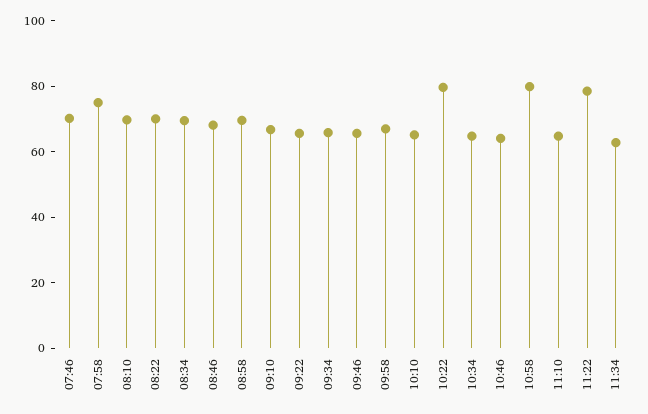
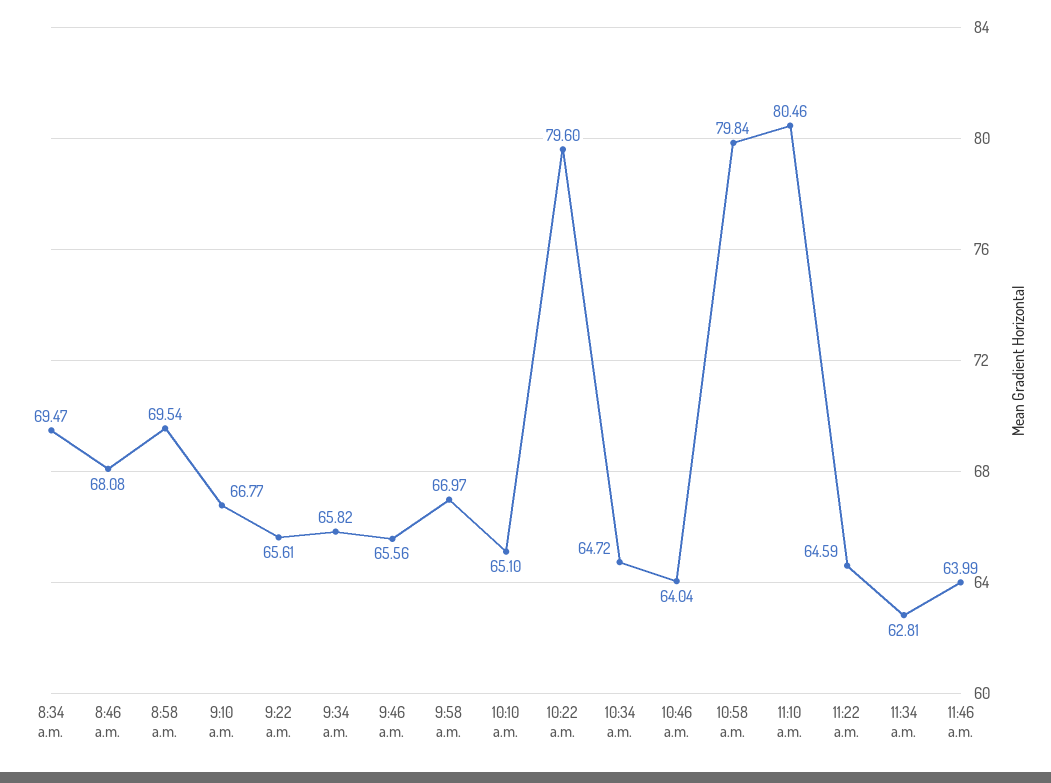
07:46: 70 -> none
07:58: 75 -> none
08:10: 70 -> none
08:22: 70 -> none
11:10: 65 -> 80.46
11:22: 80 -> 64.59
11:46 a.m.: none -> 63.99

